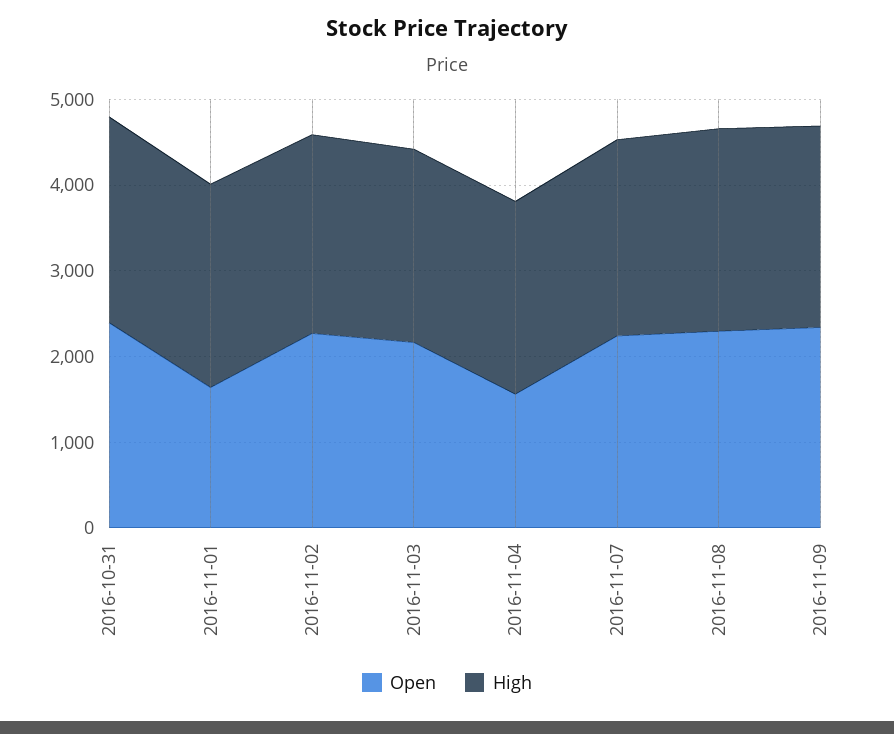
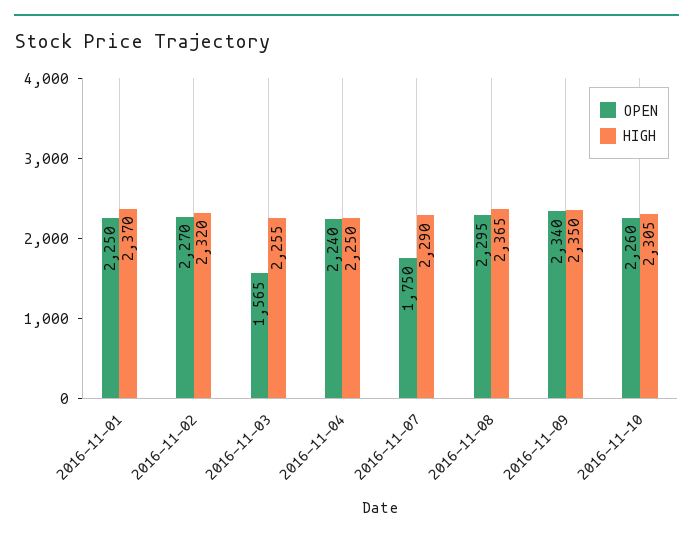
Open, 2016-10-31: 2400 -> none
High, 2016-10-31: 2400 -> none
Open, 2016-11-01: 1600 -> 2250
Open, 2016-11-03: 2200 -> 1565
Open, 2016-11-04: 1600 -> 2240
Open, 2016-11-07: 2200 -> 1750
Open, 2016-11-10: none -> 2260
High, 2016-11-10: none -> 2305

